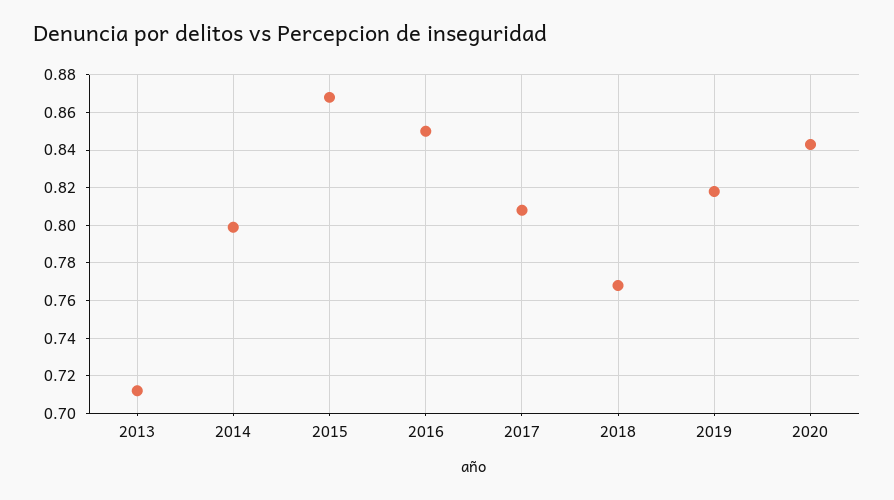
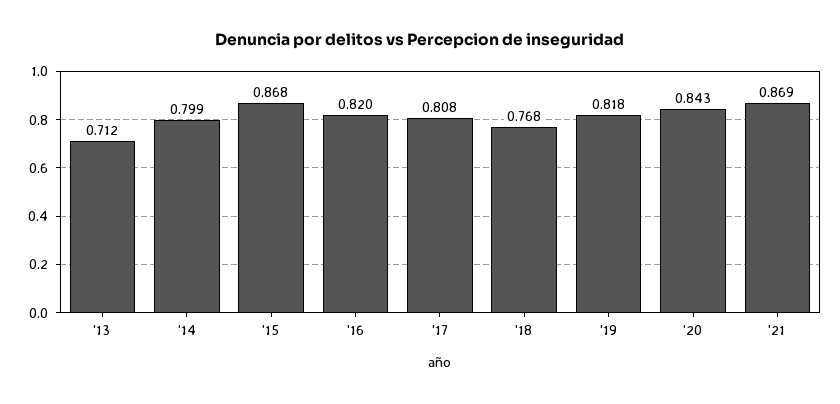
2016: 0.85 -> 0.82
'21: none -> 0.869

